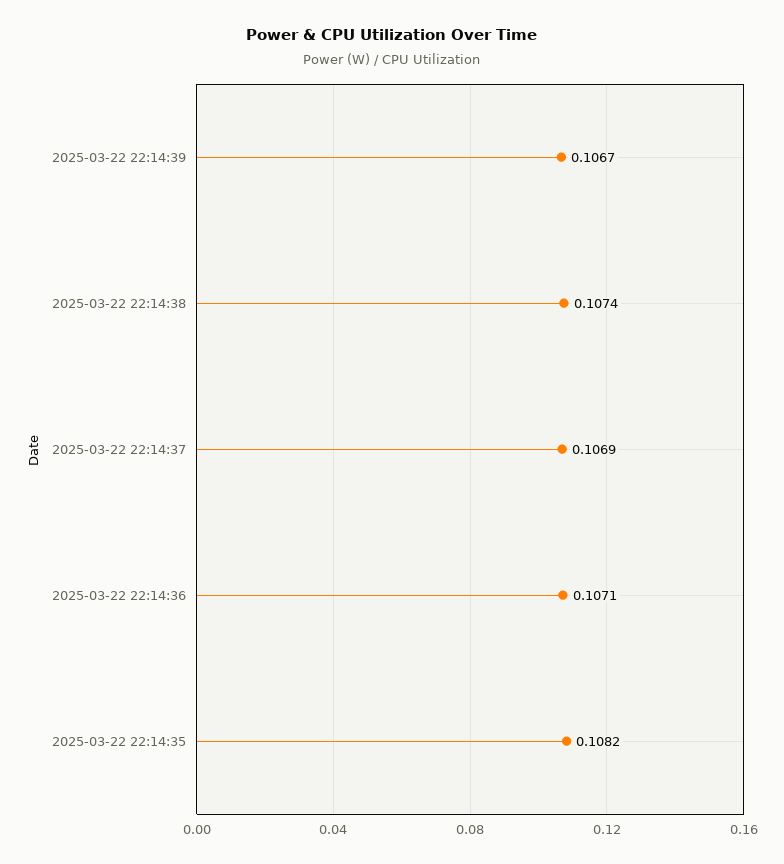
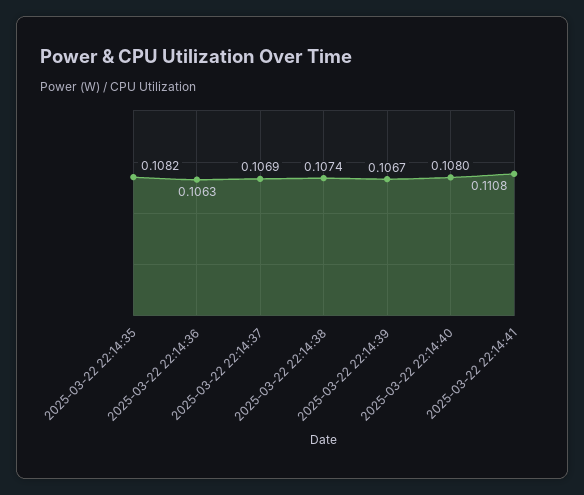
2025-03-22 22:14:36: 0.1071 -> 0.1063
2025-03-22 22:14:40: none -> 0.108
2025-03-22 22:14:41: none -> 0.1108

